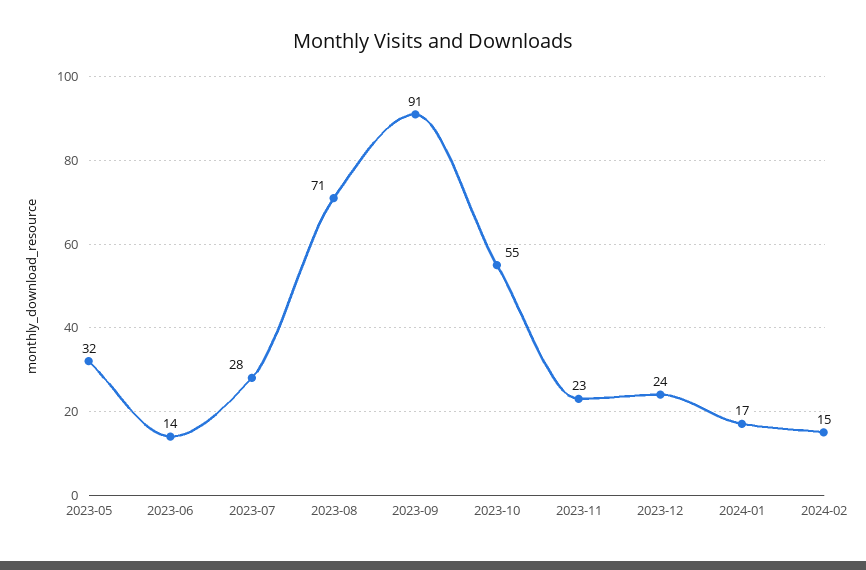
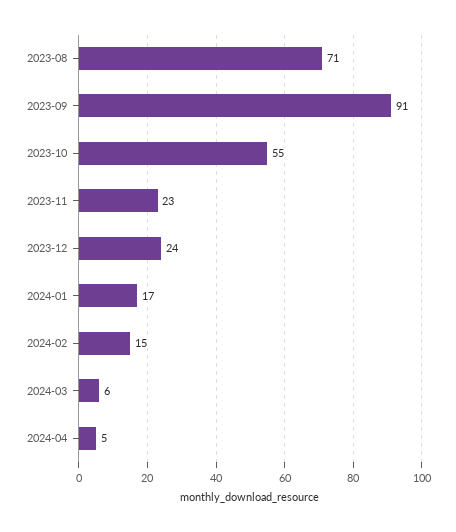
2023-05: 32 -> none
2023-06: 14 -> none
2023-07: 28 -> none
2024-03: none -> 6
2024-04: none -> 5

